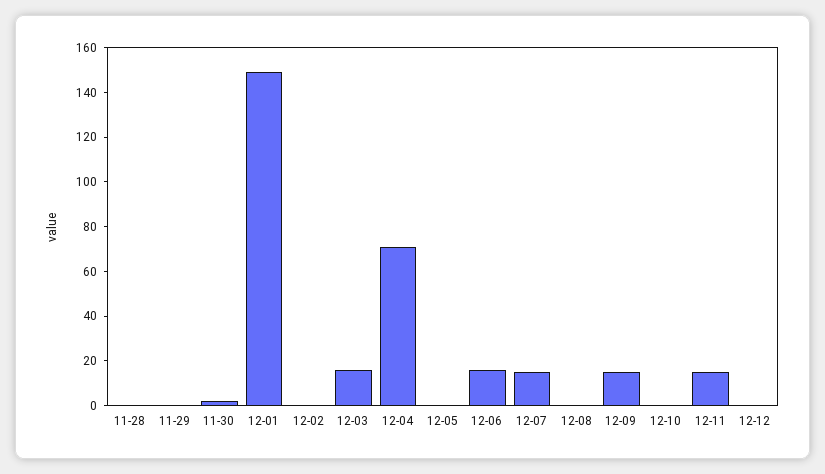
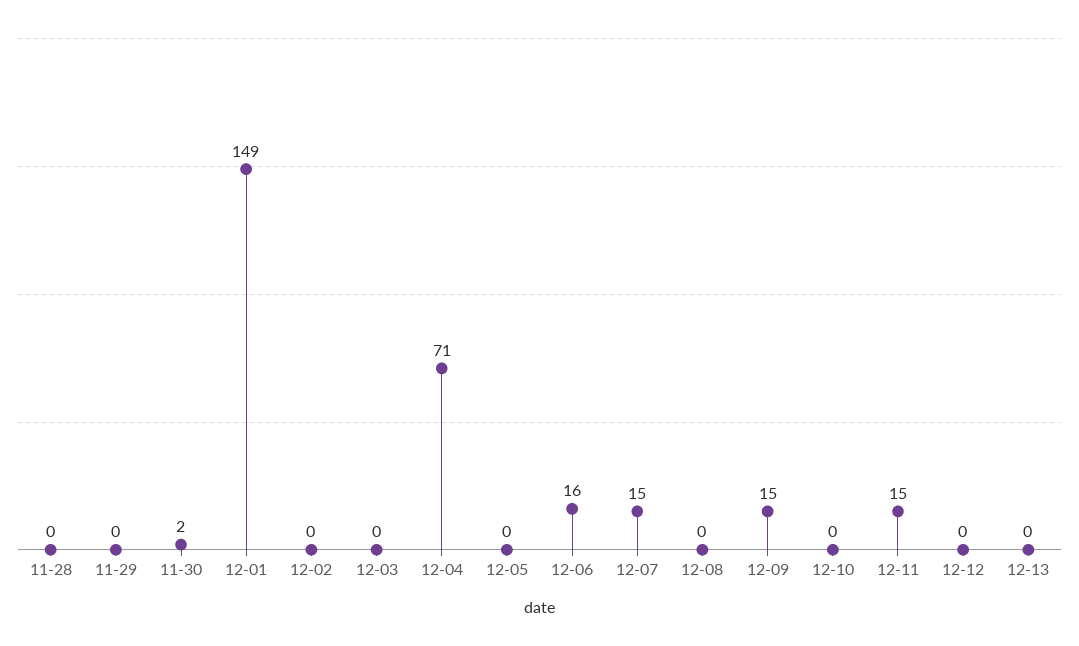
12-03: 15 -> 0
12-13: none -> 0

